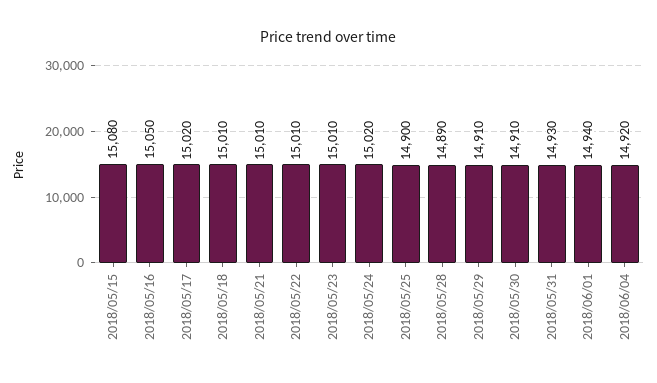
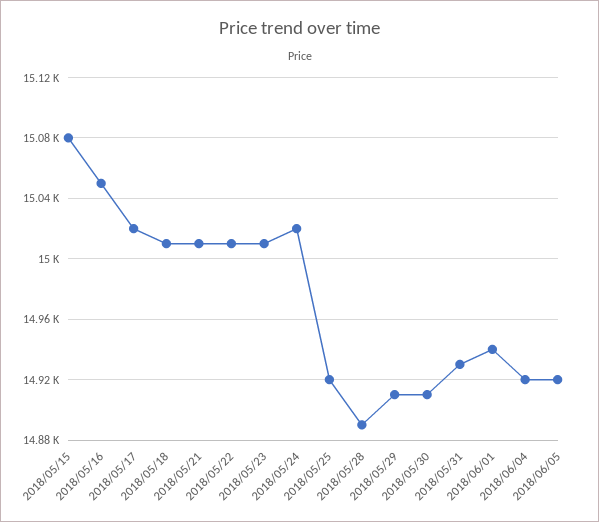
2018/05/25: 14900 -> 14920
2018/06/05: none -> 14920

